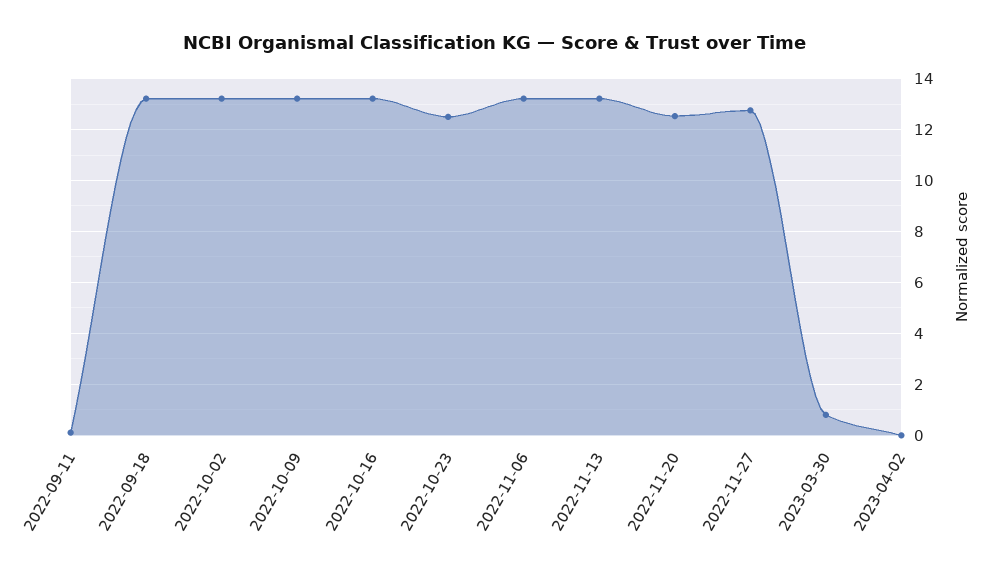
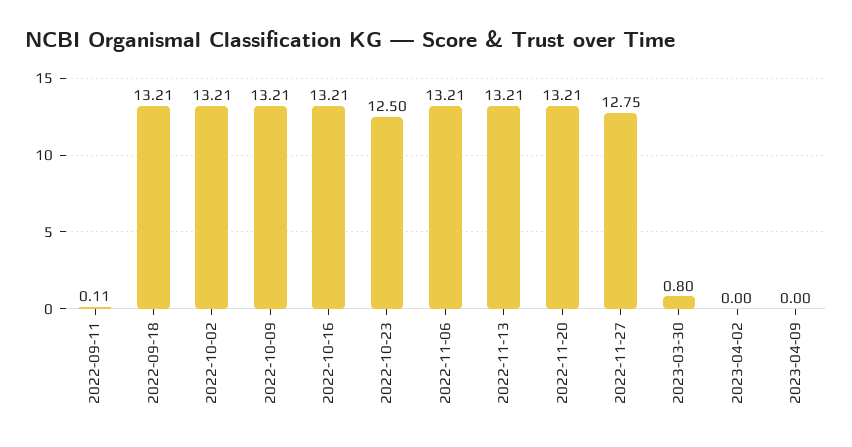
2022-11-20: 12.5 -> 13.21
2023-04-09: none -> 0

